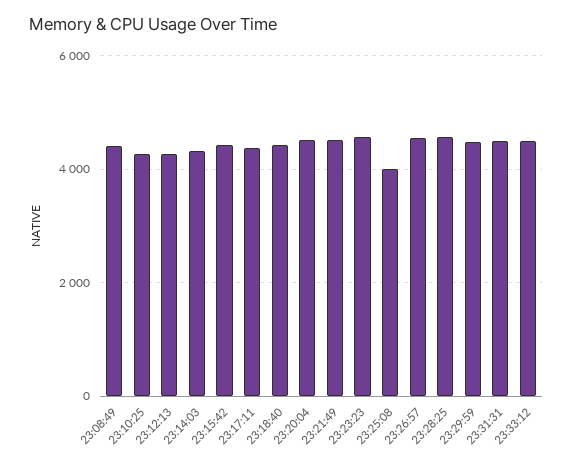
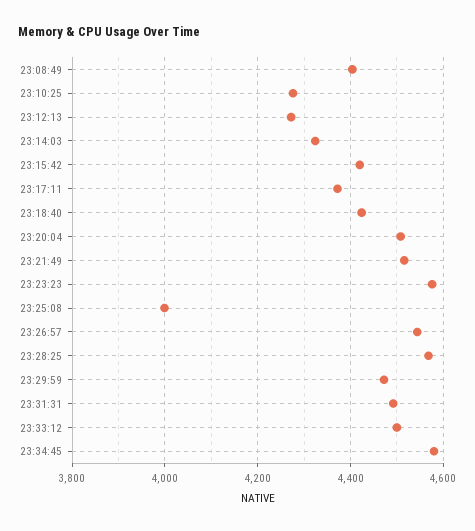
23:34:45: none -> 4580

